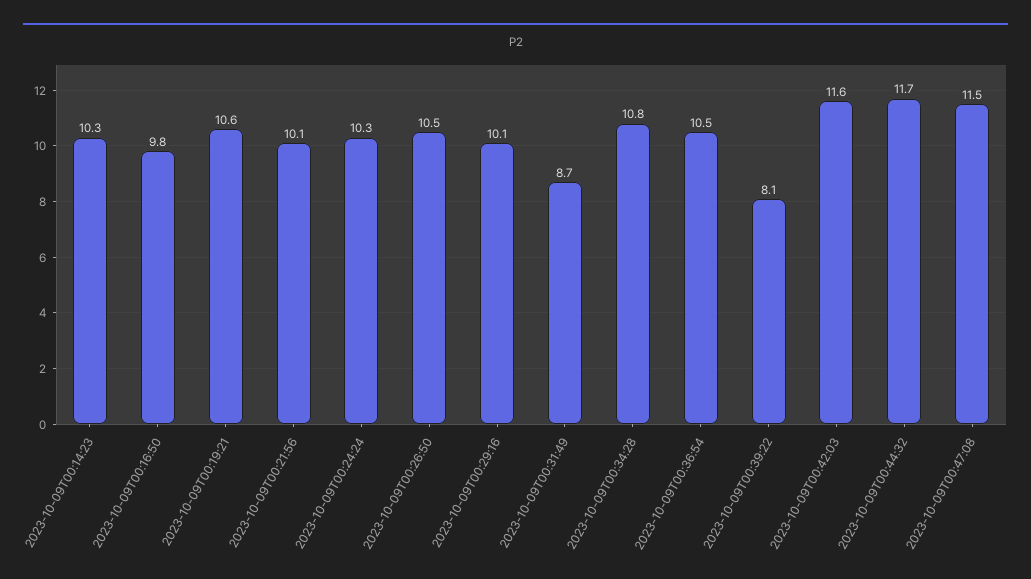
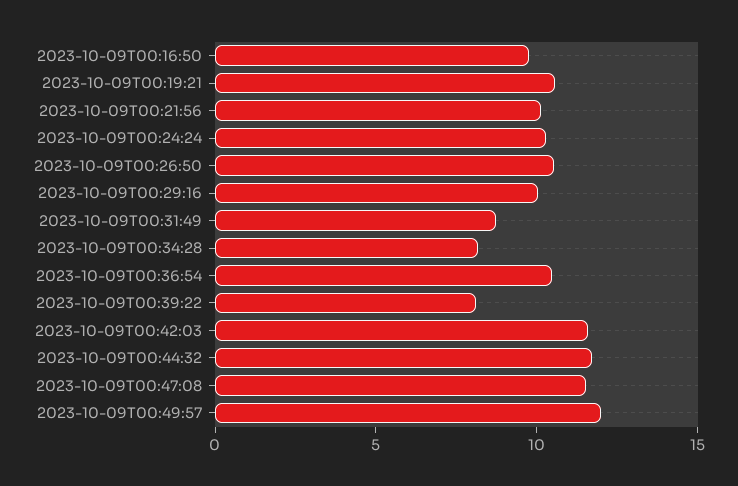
2023-10-09T00:14:23: 10.3 -> none
2023-10-09T00:34:28: 10.8 -> 8
2023-10-09T00:49:57: none -> 12

